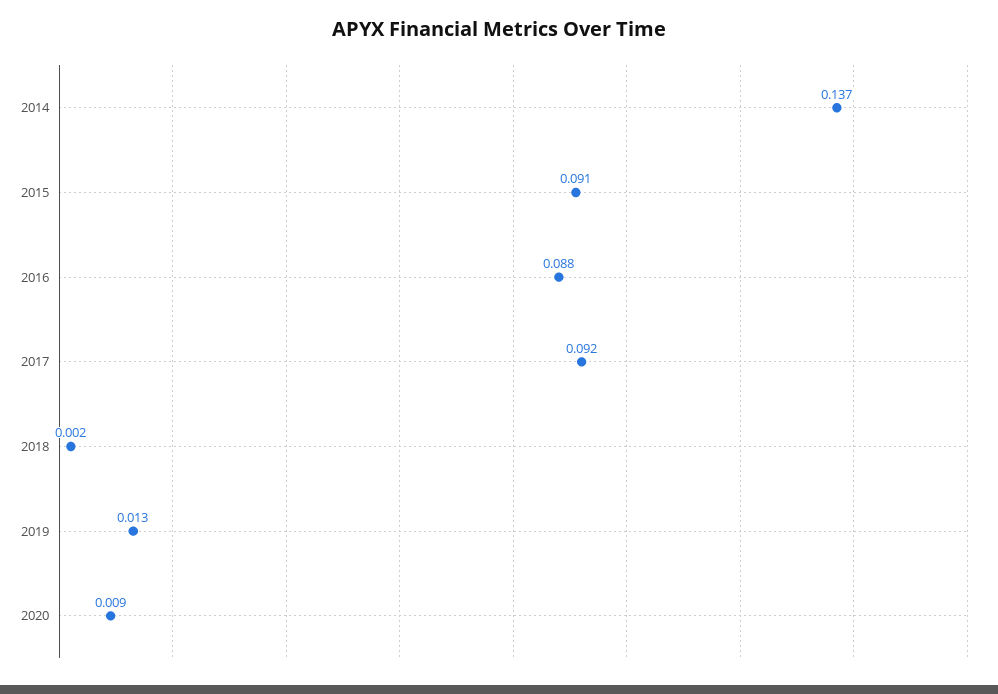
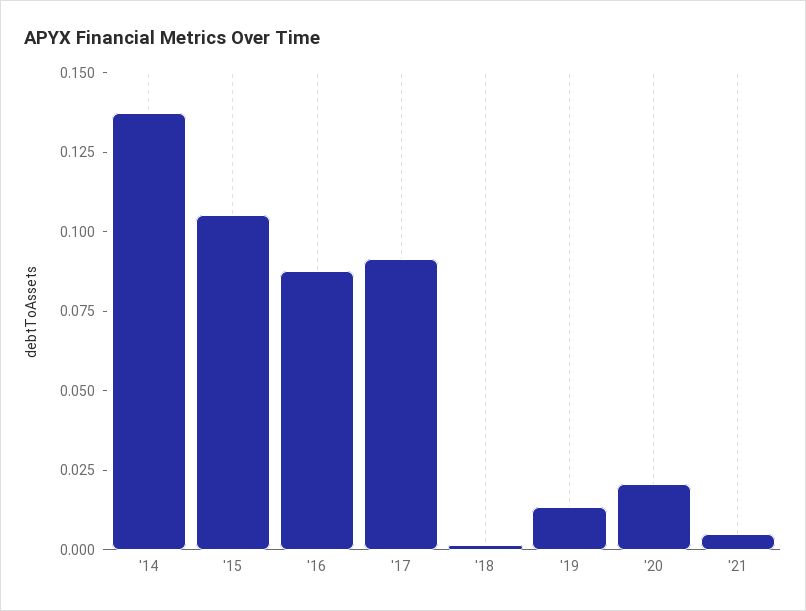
2015: 0.091 -> 0.105
2020: 0.009 -> 0.02
'21: none -> 0.005

